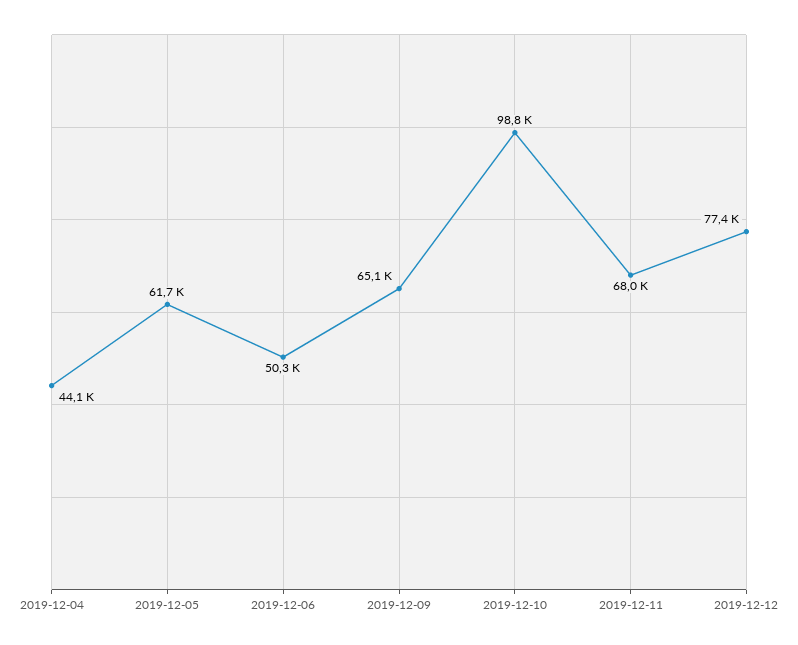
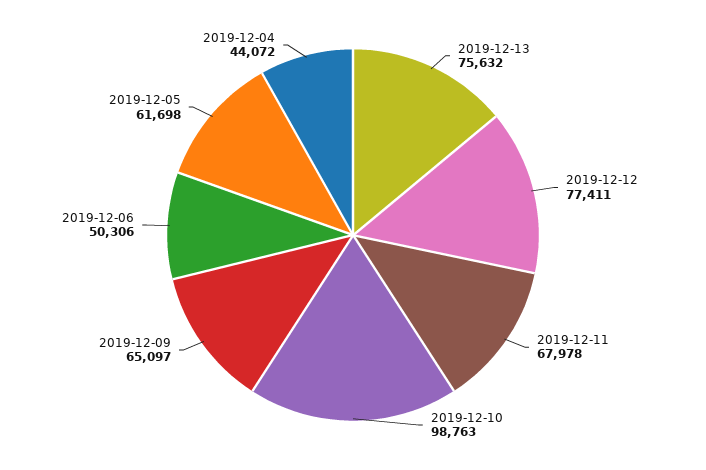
2019-12-13: none -> 75632

